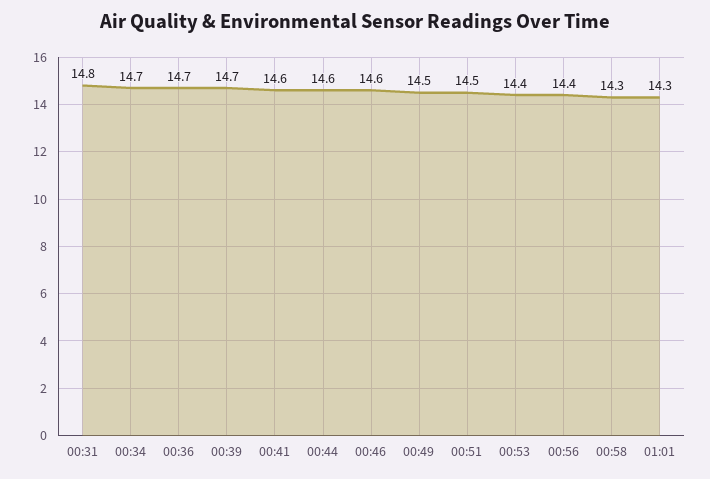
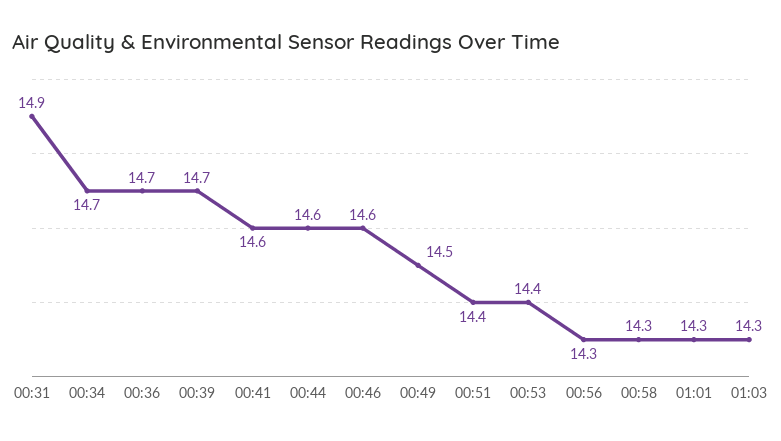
00:31: 14.8 -> 14.9
00:51: 14.5 -> 14.4
00:56: 14.4 -> 14.3
01:03: none -> 14.3

